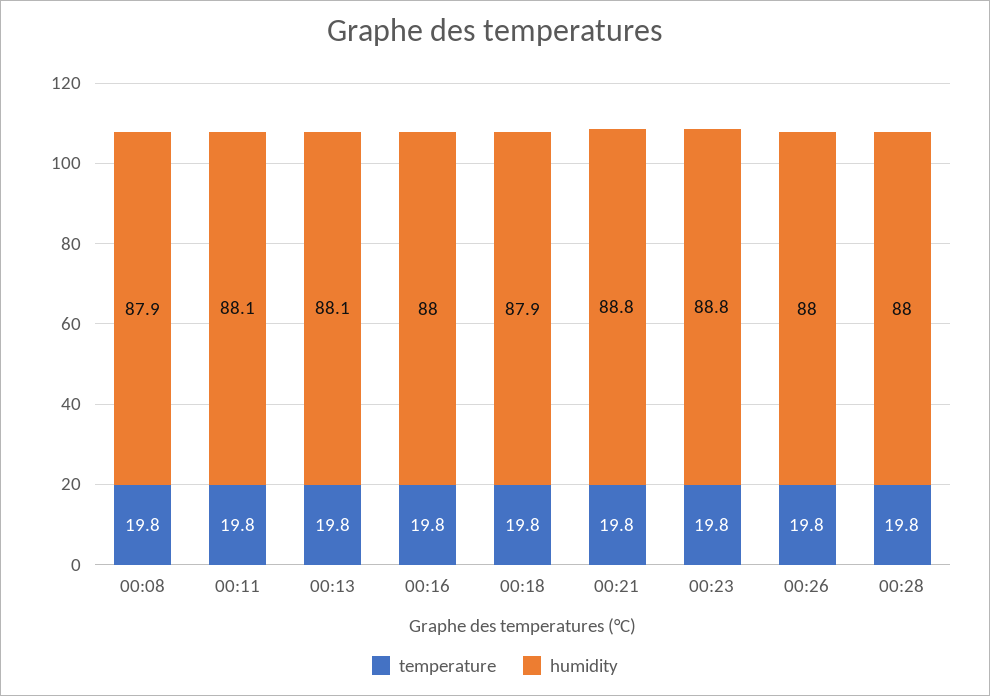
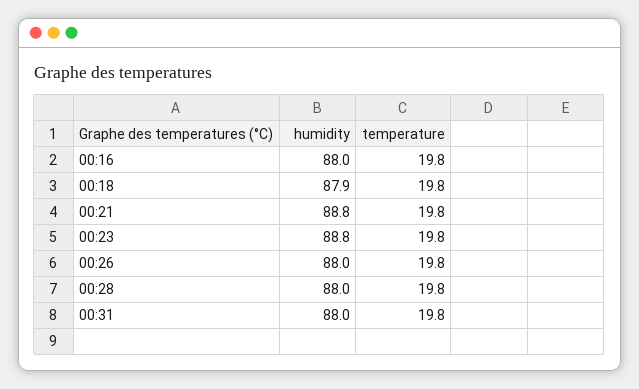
temperature, 00:08: 19.8 -> none
humidity, 00:08: 87.9 -> none
temperature, 00:11: 19.8 -> none
humidity, 00:11: 88.1 -> none
temperature, 00:13: 19.8 -> none
humidity, 00:13: 88.1 -> none
humidity, 00:31: none -> 88
temperature, 00:31: none -> 19.8

